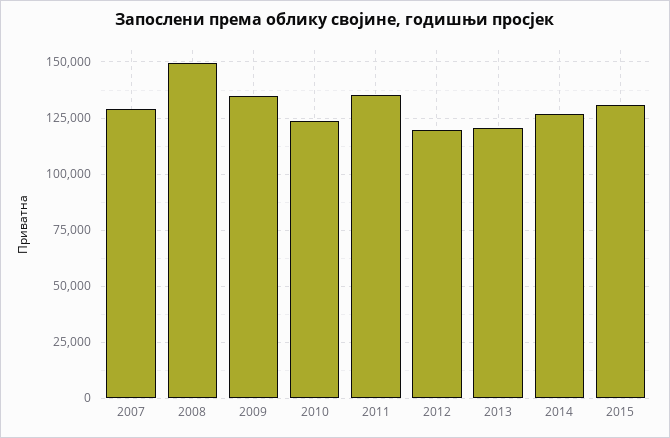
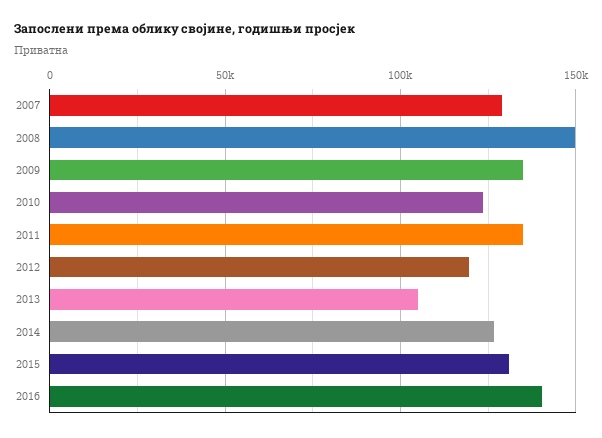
2013: 120000 -> 105000
2016: none -> 140000

